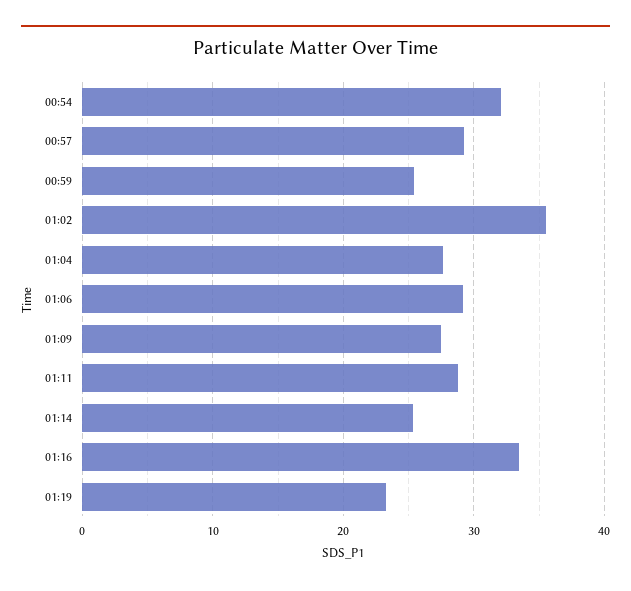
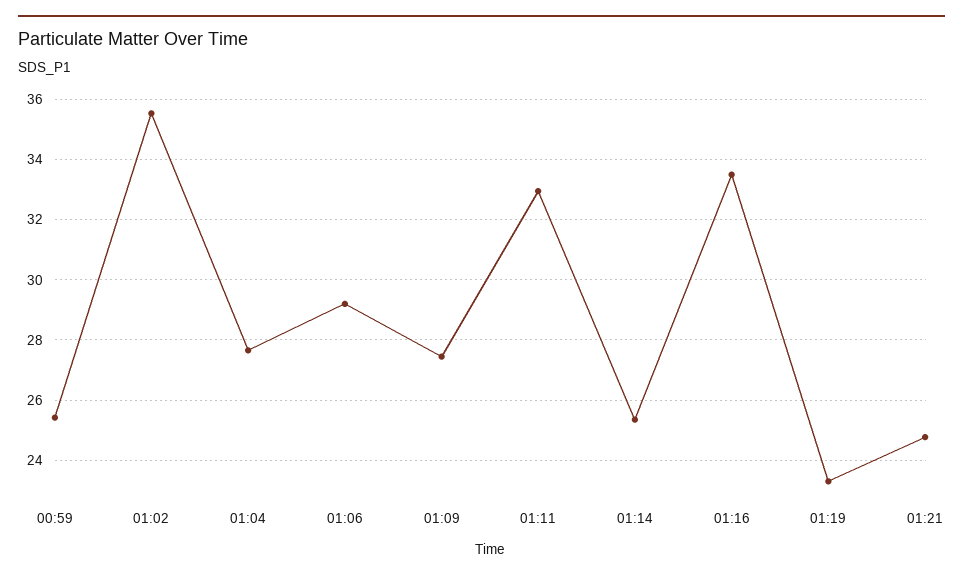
00:54: 32 -> none
00:57: 29 -> none
01:11: 29 -> 33
01:21: none -> 24.8

